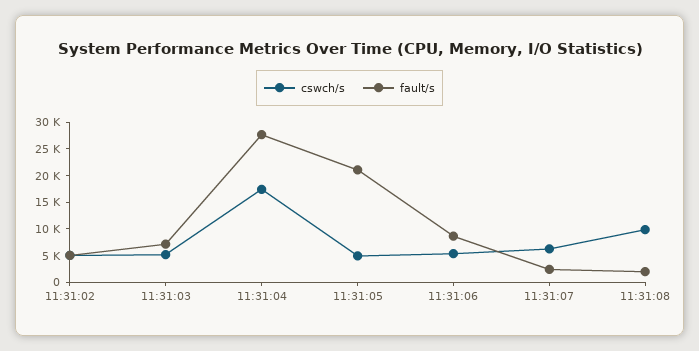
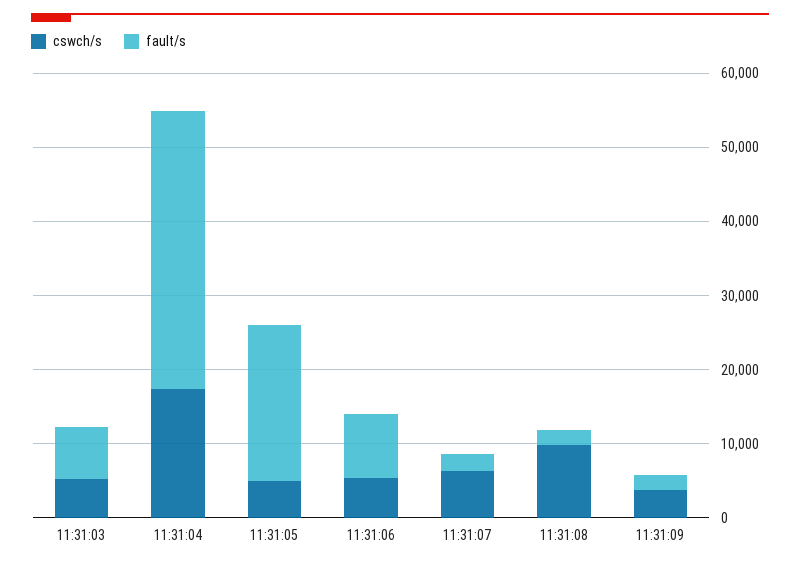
cswch/s, 11:31:02: 5000 -> none
fault/s, 11:31:02: 5000 -> none
fault/s, 11:31:04: 27500 -> 38000
cswch/s, 11:31:09: none -> 4000
fault/s, 11:31:09: none -> 2000

